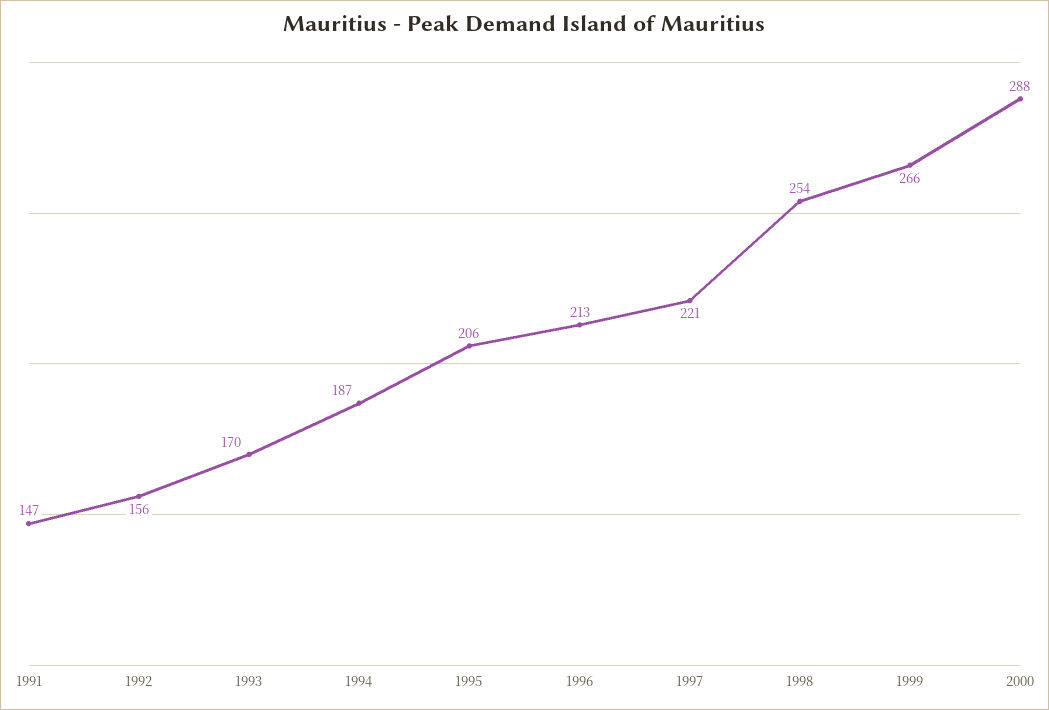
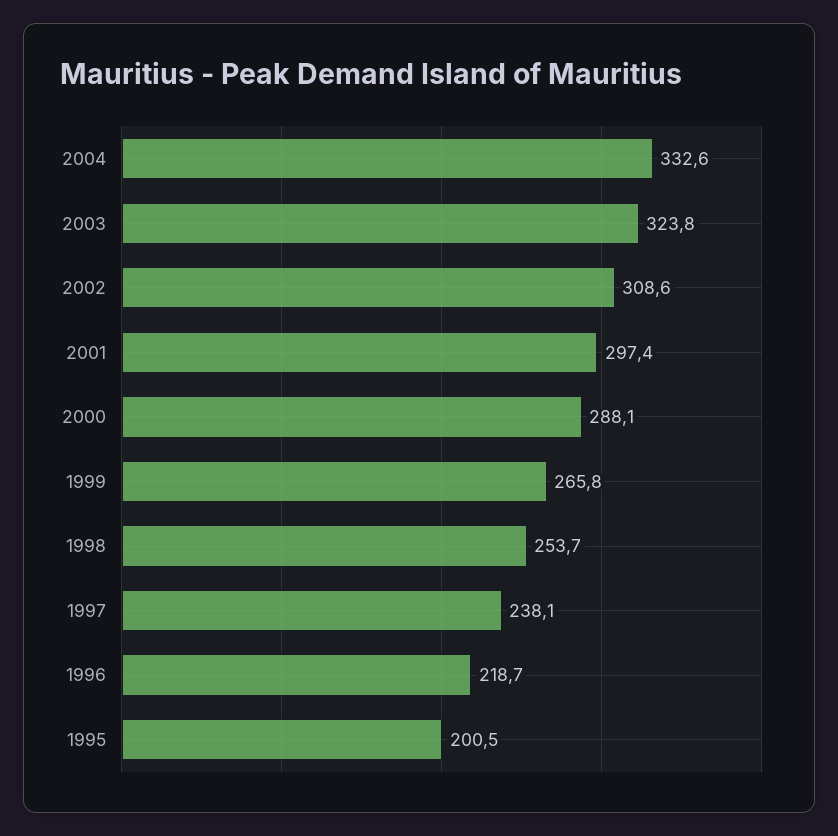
1991: 147 -> none
1992: 156 -> none
1993: 170 -> none
1994: 187 -> none
1995: 206 -> 200.5
1996: 213 -> 218.7
1997: 221 -> 238.1
2004: none -> 332.6
2003: none -> 323.8
2002: none -> 308.6
2001: none -> 297.4

